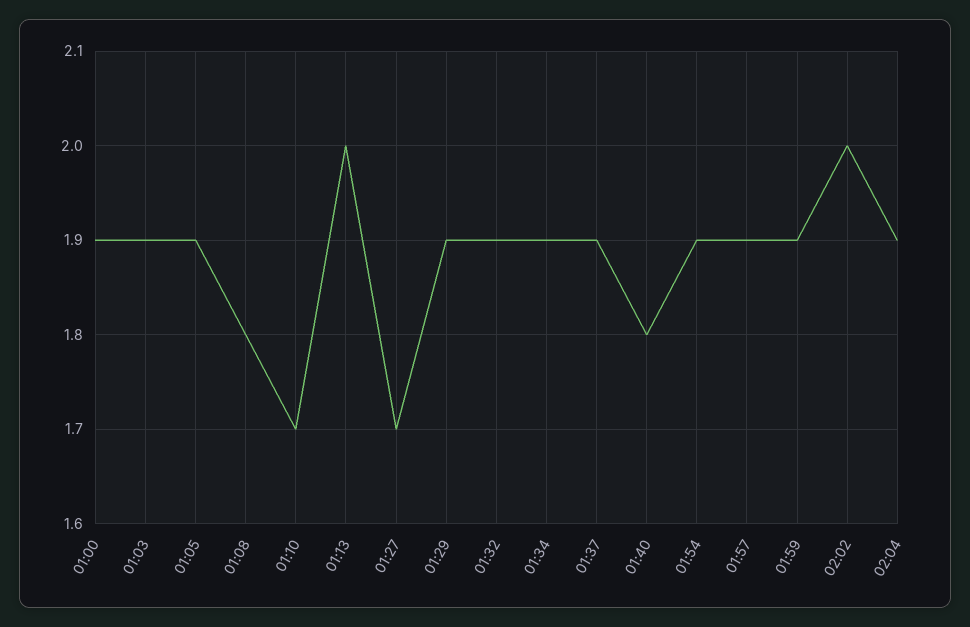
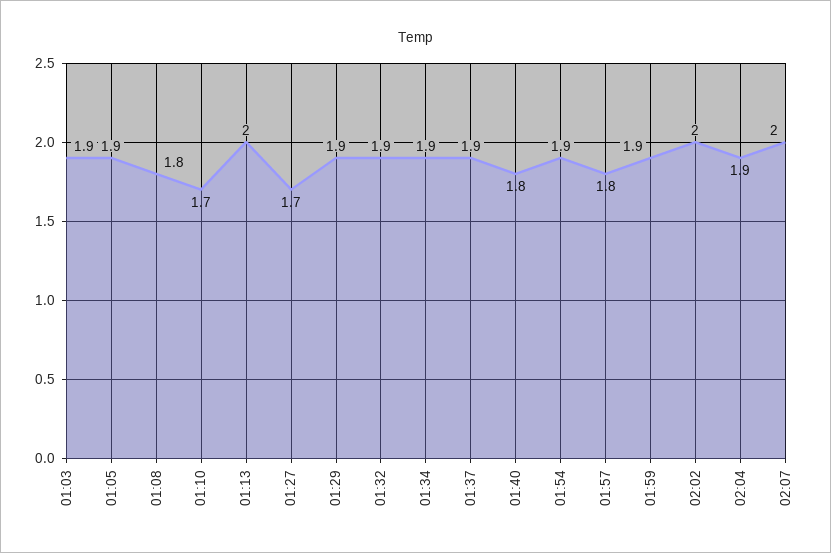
01:00: 1.9 -> none
01:57: 1.9 -> 1.8
02:07: none -> 2

